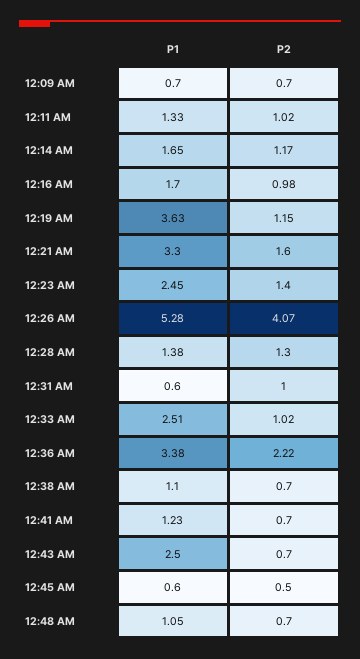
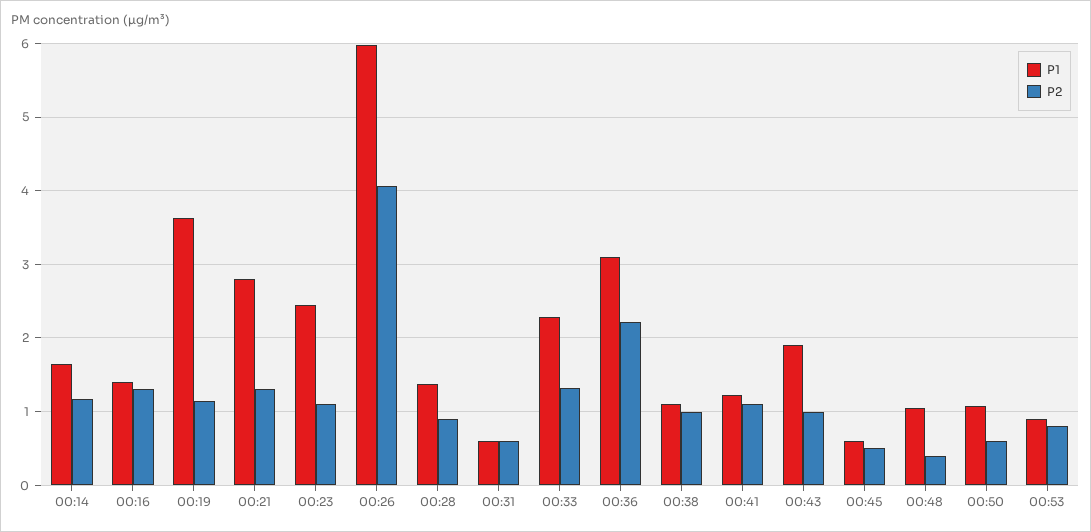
P1, 12:09 AM: 0.7 -> none
P2, 12:09 AM: 0.7 -> none
P1, 12:11 AM: 1.33 -> none
P2, 12:11 AM: 1.02 -> none
P1, 12:16 AM: 1.7 -> 1.4
P2, 12:16 AM: 0.98 -> 1.3
P1, 12:21 AM: 3.3 -> 2.8
P2, 12:21 AM: 1.6 -> 1.3
P2, 12:23 AM: 1.4 -> 1.1
P1, 12:26 AM: 5.28 -> 6
P2, 12:28 AM: 1.3 -> 0.9
P2, 12:31 AM: 1 -> 0.6
P1, 12:33 AM: 2.51 -> 2.3
P2, 12:33 AM: 1.02 -> 1.3
P1, 12:36 AM: 3.38 -> 3.1
P2, 12:38 AM: 0.7 -> 1
P2, 12:41 AM: 0.7 -> 1.1
P1, 12:43 AM: 2.5 -> 1.9
P2, 12:43 AM: 0.7 -> 1
P2, 12:48 AM: 0.7 -> 0.4
P1, 00:50: none -> 1.1
P2, 00:50: none -> 0.6
P1, 00:53: none -> 0.9
P2, 00:53: none -> 0.8

